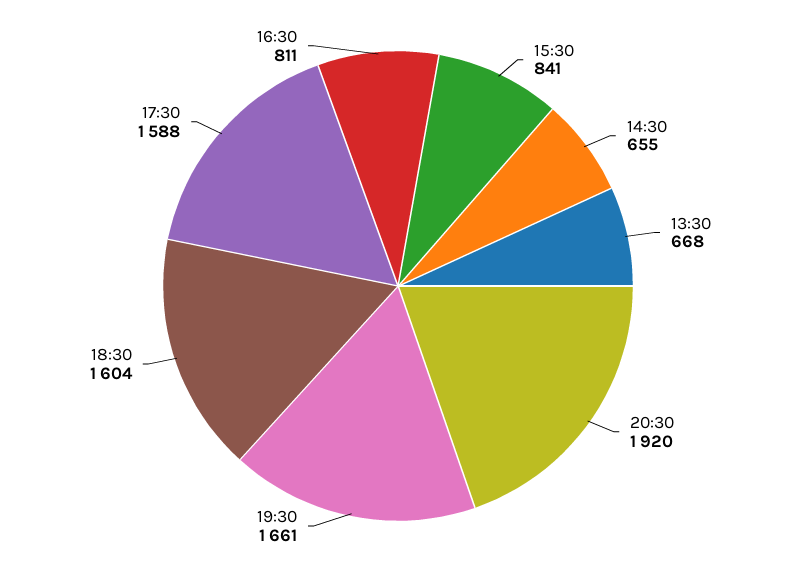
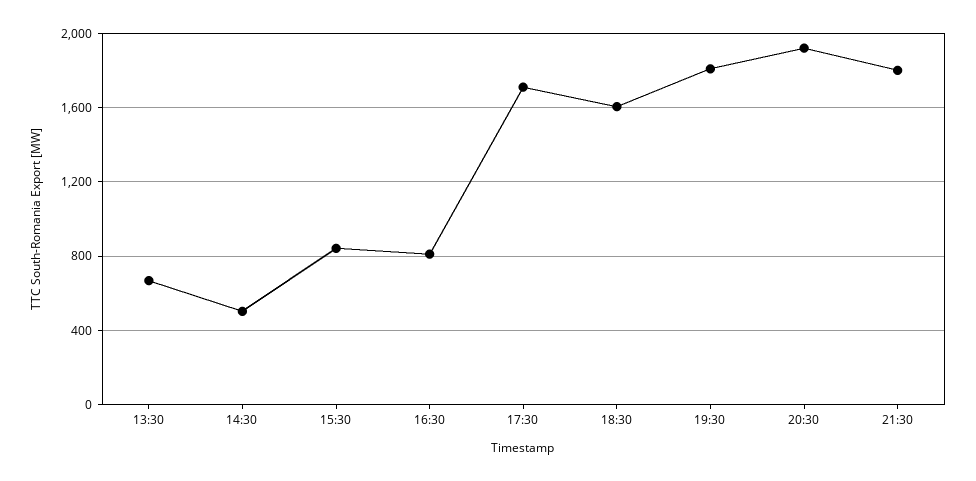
14:30: 655 -> 500
19:30: 1661 -> 1800
17:30: 1588 -> 1700
21:30: none -> 1800

